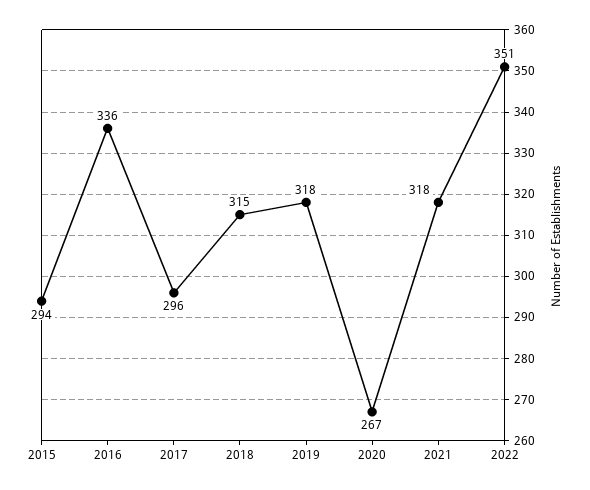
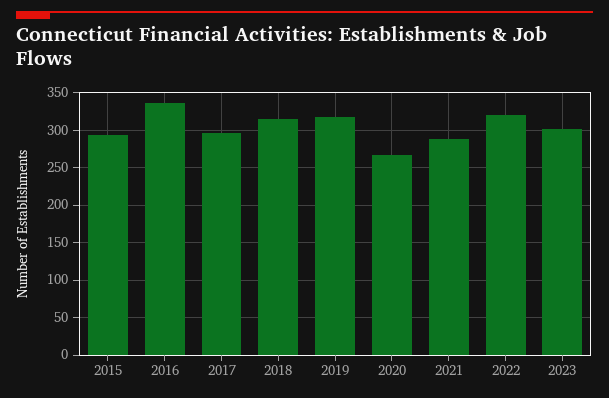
2021: 318 -> 290
2022: 351 -> 320
2023: none -> 300

